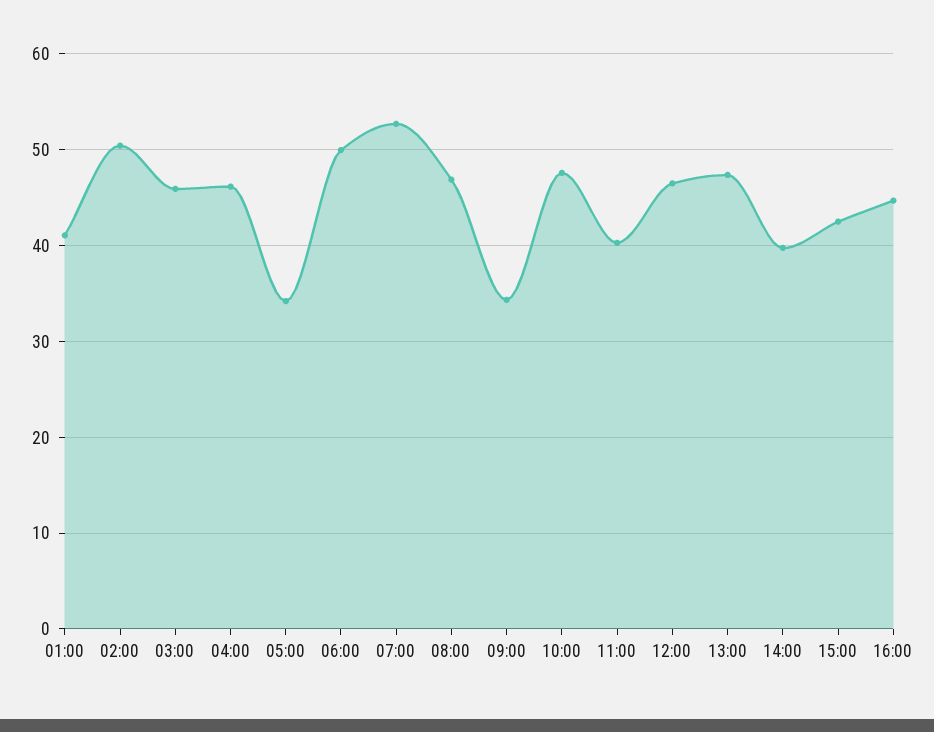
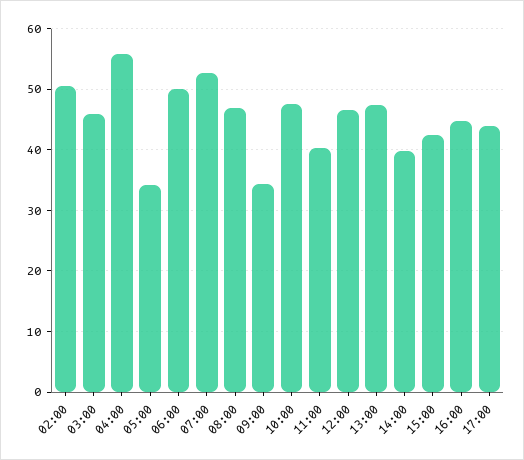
01:00: 41 -> none
04:00: 46 -> 56
17:00: none -> 44

